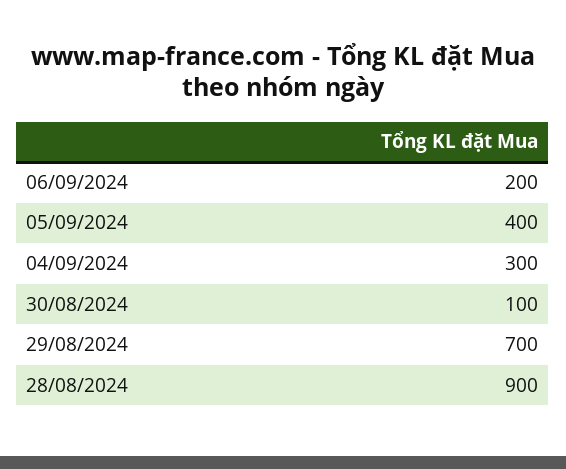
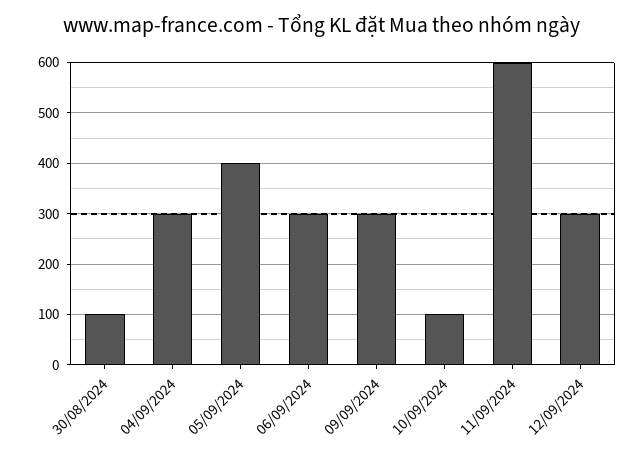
06/09/2024: 200 -> 300
29/08/2024: 700 -> none
28/08/2024: 900 -> none
09/09/2024: none -> 300
10/09/2024: none -> 100
11/09/2024: none -> 600
12/09/2024: none -> 300

